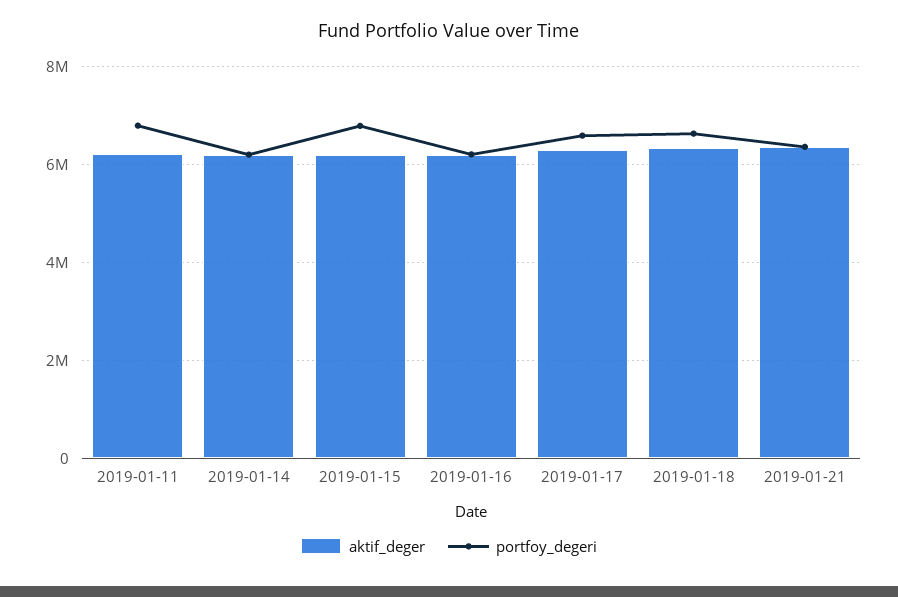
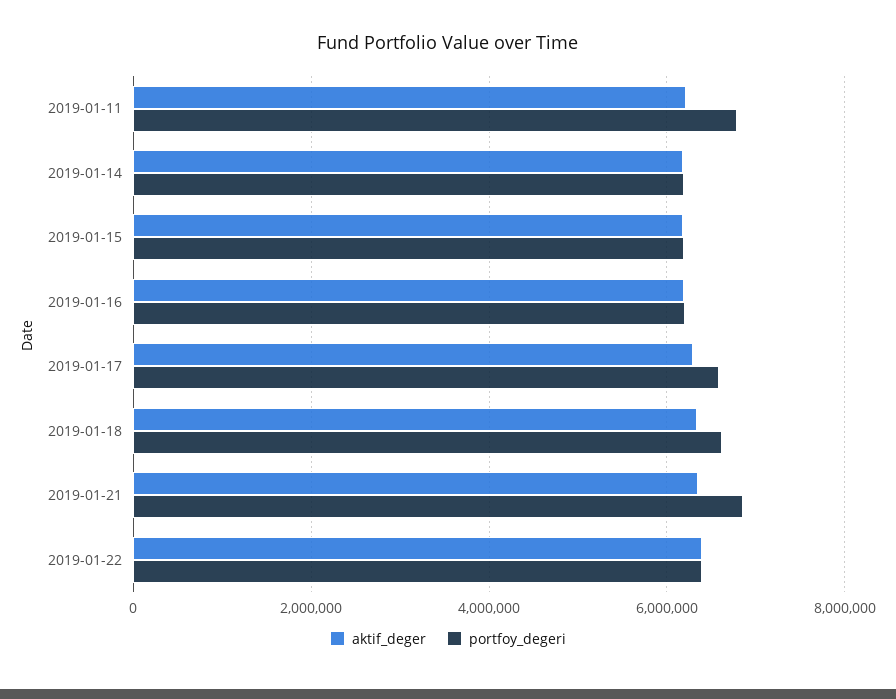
portfoy_degeri, 2019-01-15: 6800000 -> 6200000
portfoy_degeri, 2019-01-21: 6400000 -> 6800000
aktif_deger, 2019-01-22: none -> 6400000
portfoy_degeri, 2019-01-22: none -> 6400000

